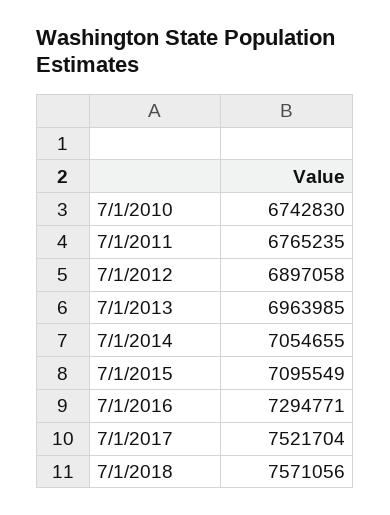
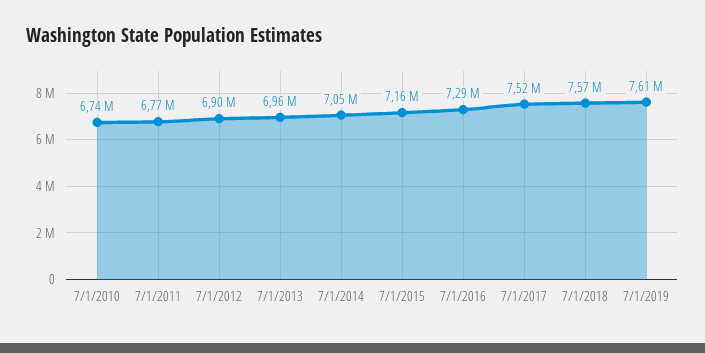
7/1/2015: 7095549 -> 7160000
7/1/2019: none -> 7610000

